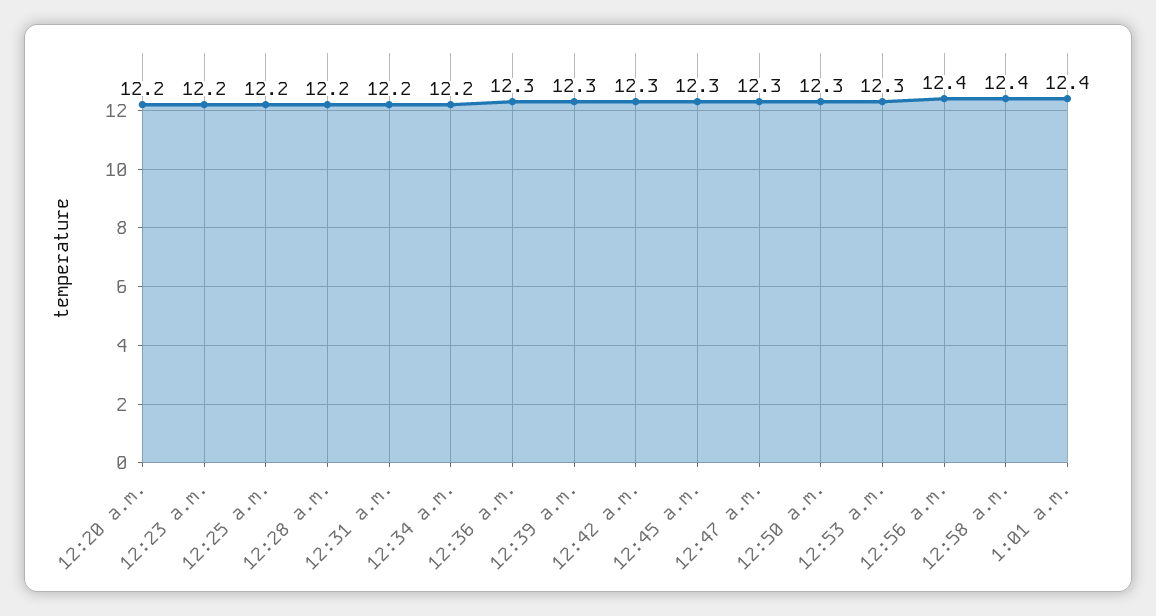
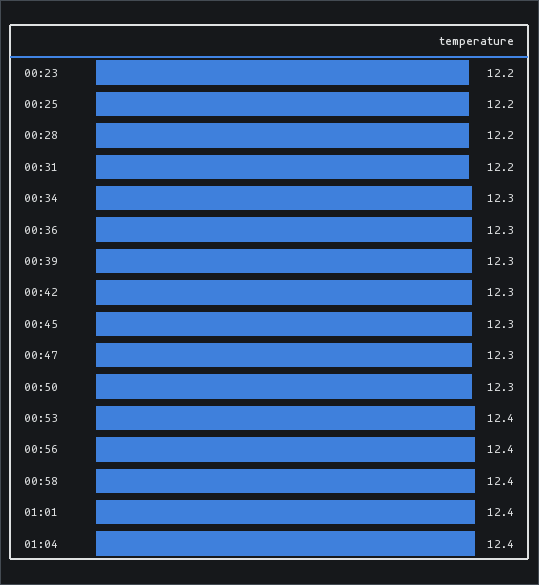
12:20 a.m.: 12.2 -> none
12:34 a.m.: 12.2 -> 12.3
12:53 a.m.: 12.3 -> 12.4
01:04: none -> 12.4

